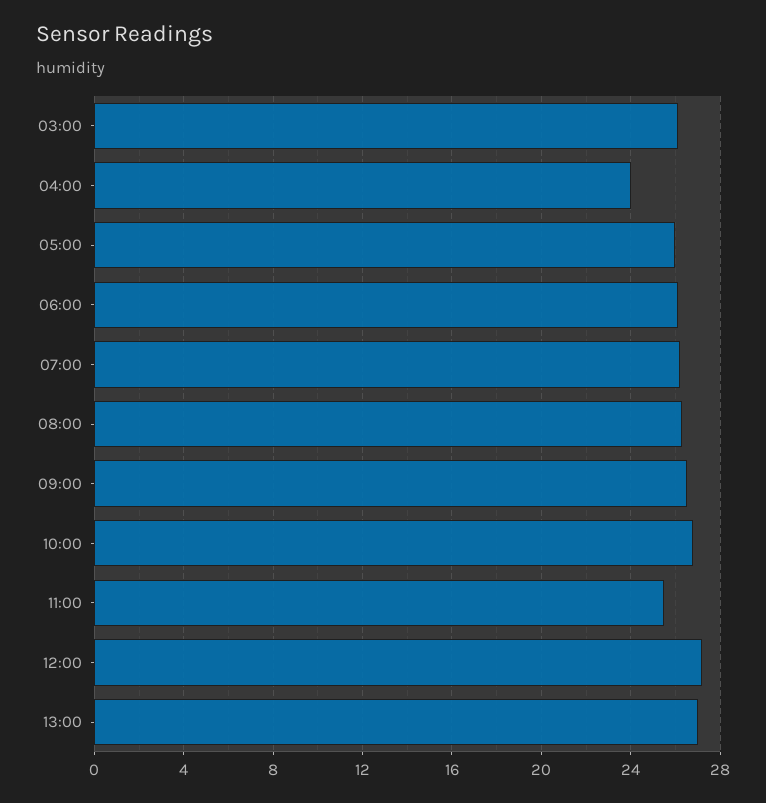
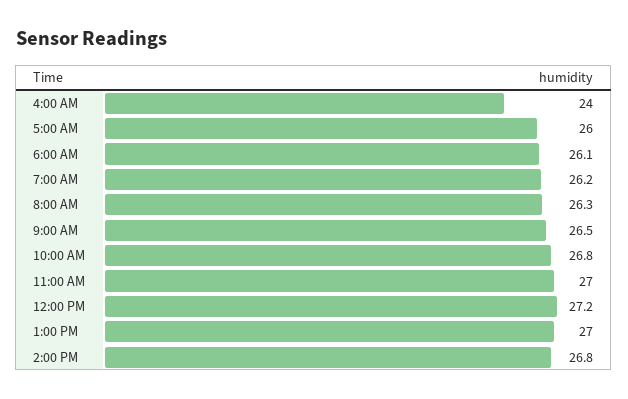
03:00: 26 -> none
11:00: 25.5 -> 27
2:00 PM: none -> 26.8

